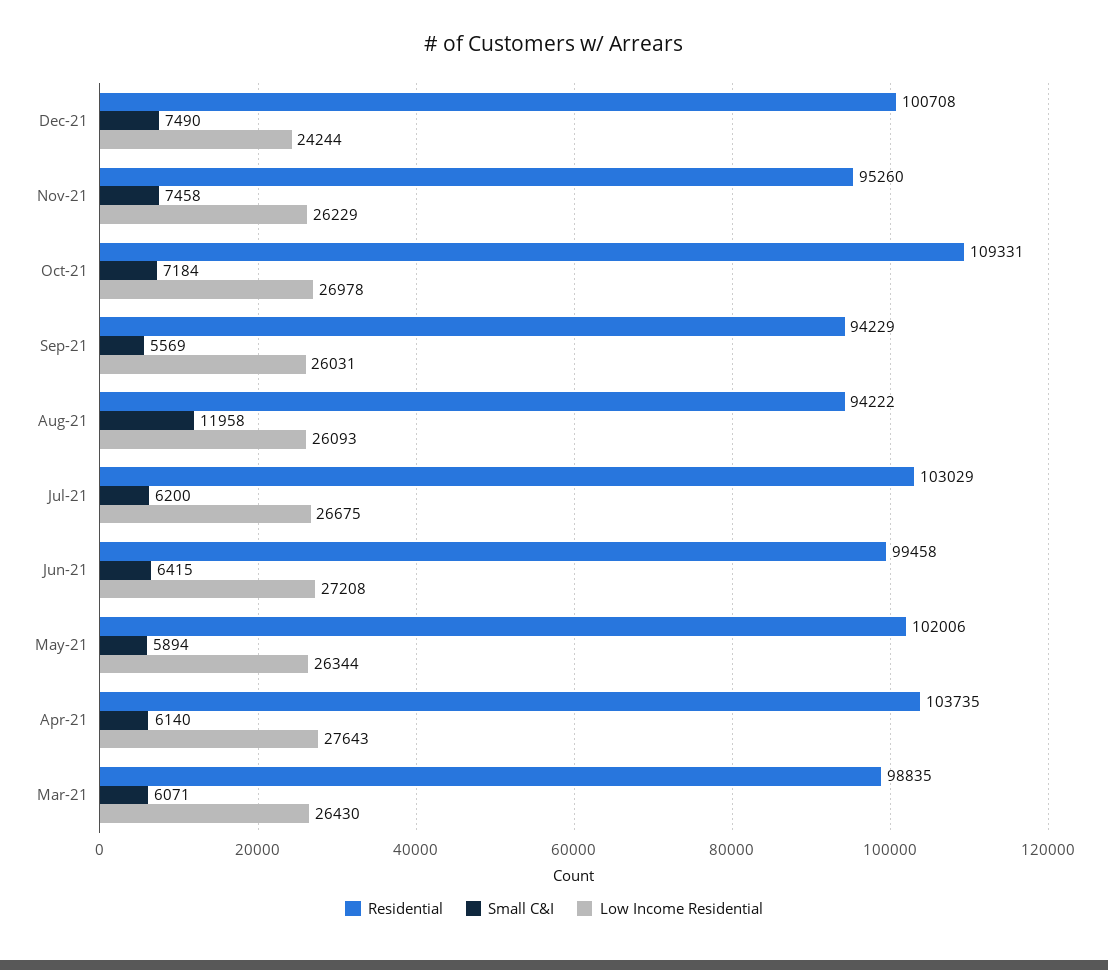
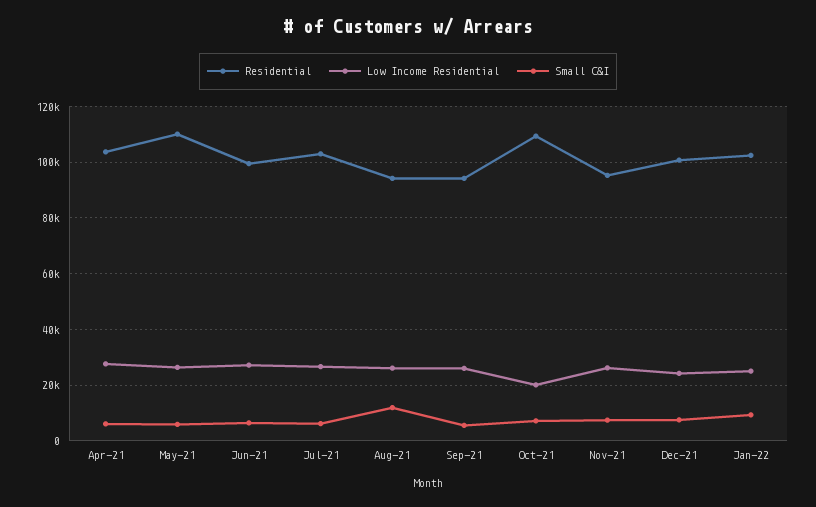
Low Income Residential, Oct-21: 26978 -> 20000
Residential, May-21: 102006 -> 110000
Residential, Mar-21: 98835 -> none
Small C&I, Mar-21: 6071 -> none
Low Income Residential, Mar-21: 26430 -> none
Residential, Jan-22: none -> 102500
Low Income Residential, Jan-22: none -> 25000
Small C&I, Jan-22: none -> 10000

